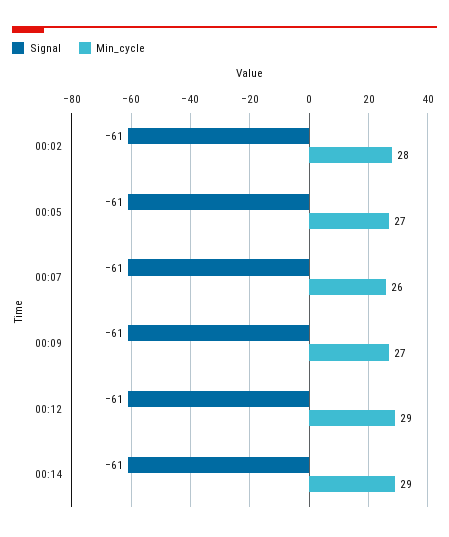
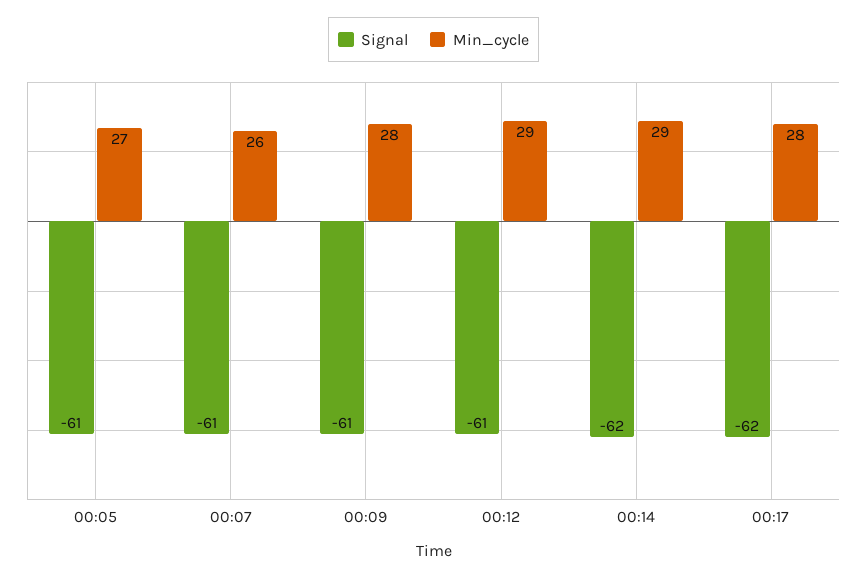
Signal, 00:02: -61 -> none
Min_cycle, 00:02: 28 -> none
Min_cycle, 00:09: 27 -> 28
Signal, 00:14: -61 -> -62
Signal, 00:17: none -> -62
Min_cycle, 00:17: none -> 28

